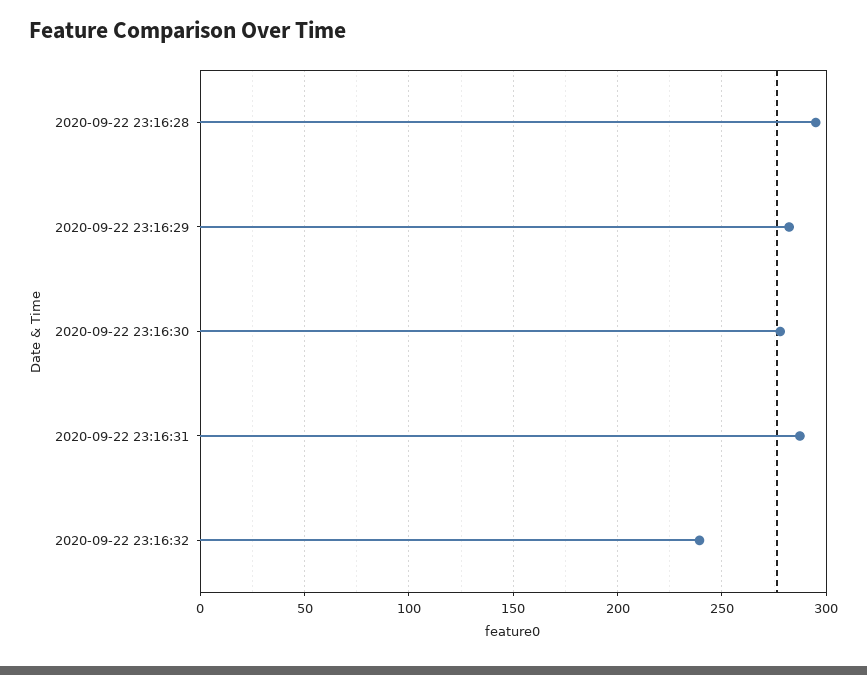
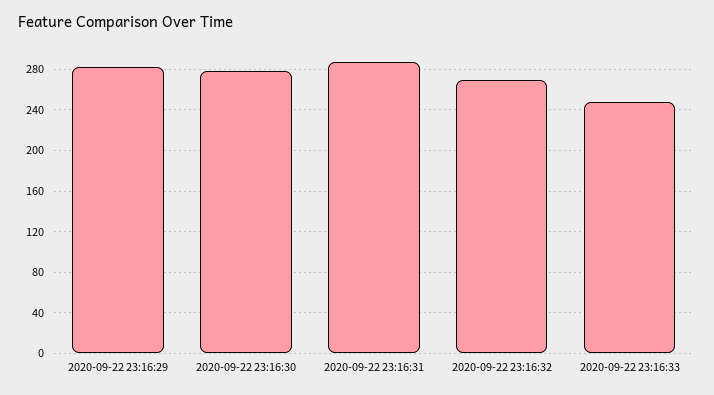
2020-09-22 23:16:28: 295 -> none
2020-09-22 23:16:32: 240 -> 270
2020-09-22 23:16:33: none -> 250

